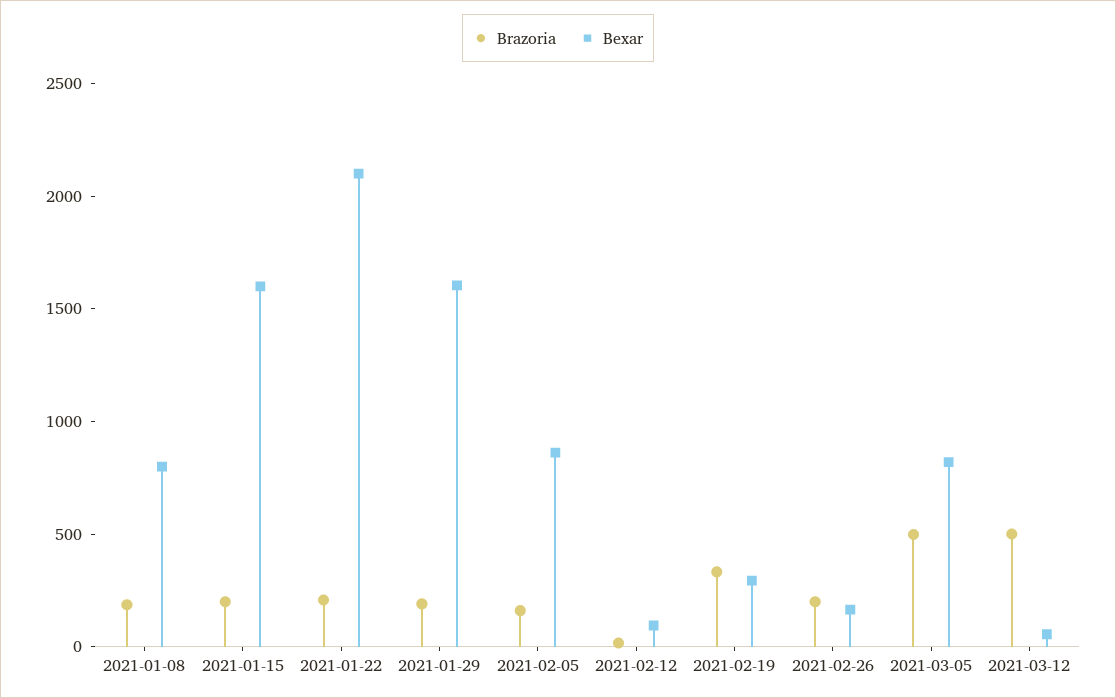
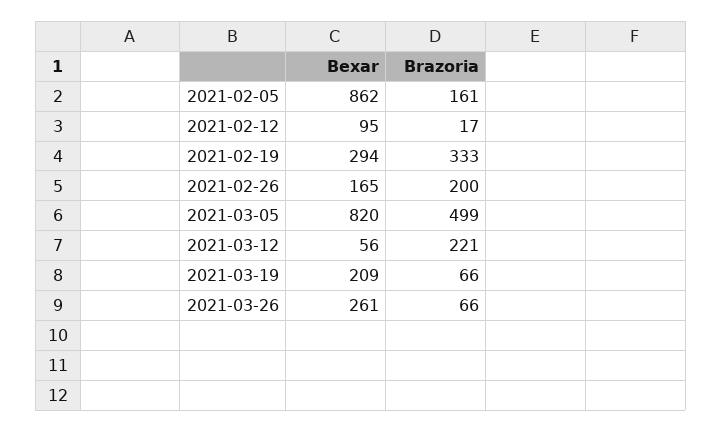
Brazoria, 2021-01-08: 200 -> none
Bexar, 2021-01-08: 800 -> none
Brazoria, 2021-01-15: 200 -> none
Bexar, 2021-01-15: 1600 -> none
Brazoria, 2021-01-22: 200 -> none
Bexar, 2021-01-22: 2100 -> none
Brazoria, 2021-01-29: 200 -> none
Bexar, 2021-01-29: 1600 -> none
Brazoria, 2021-03-12: 500 -> 221
Bexar, 2021-03-19: none -> 209
Brazoria, 2021-03-19: none -> 66
Bexar, 2021-03-26: none -> 261
Brazoria, 2021-03-26: none -> 66

